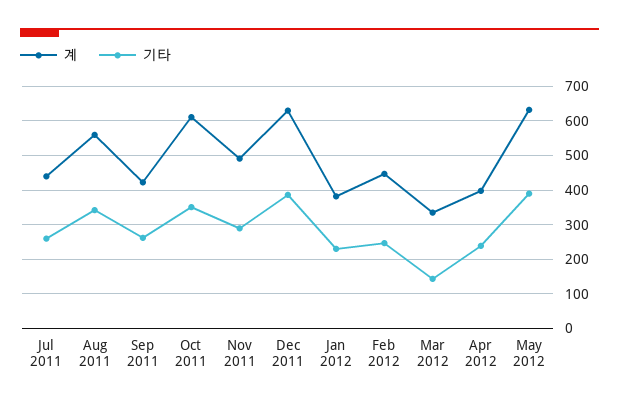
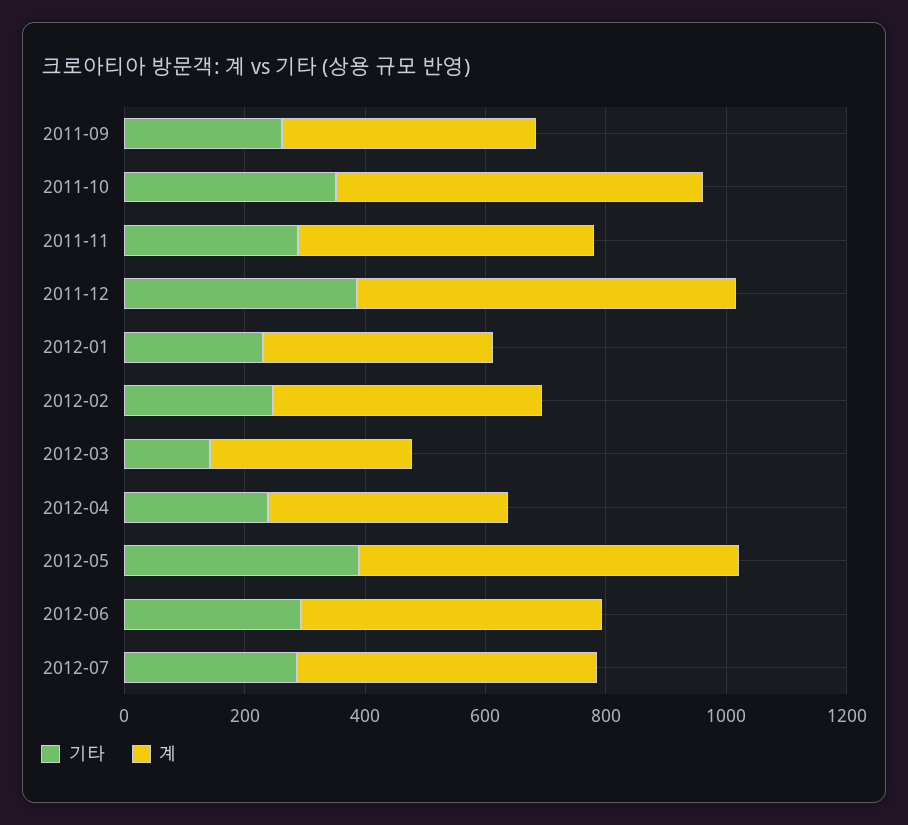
계, Jul 2011: 440 -> none
기타, Jul 2011: 260 -> none
계, Aug 2011: 560 -> none
기타, Aug 2011: 340 -> none
기타, 2012-06: none -> 300
계, 2012-06: none -> 500
기타, 2012-07: none -> 300
계, 2012-07: none -> 500

